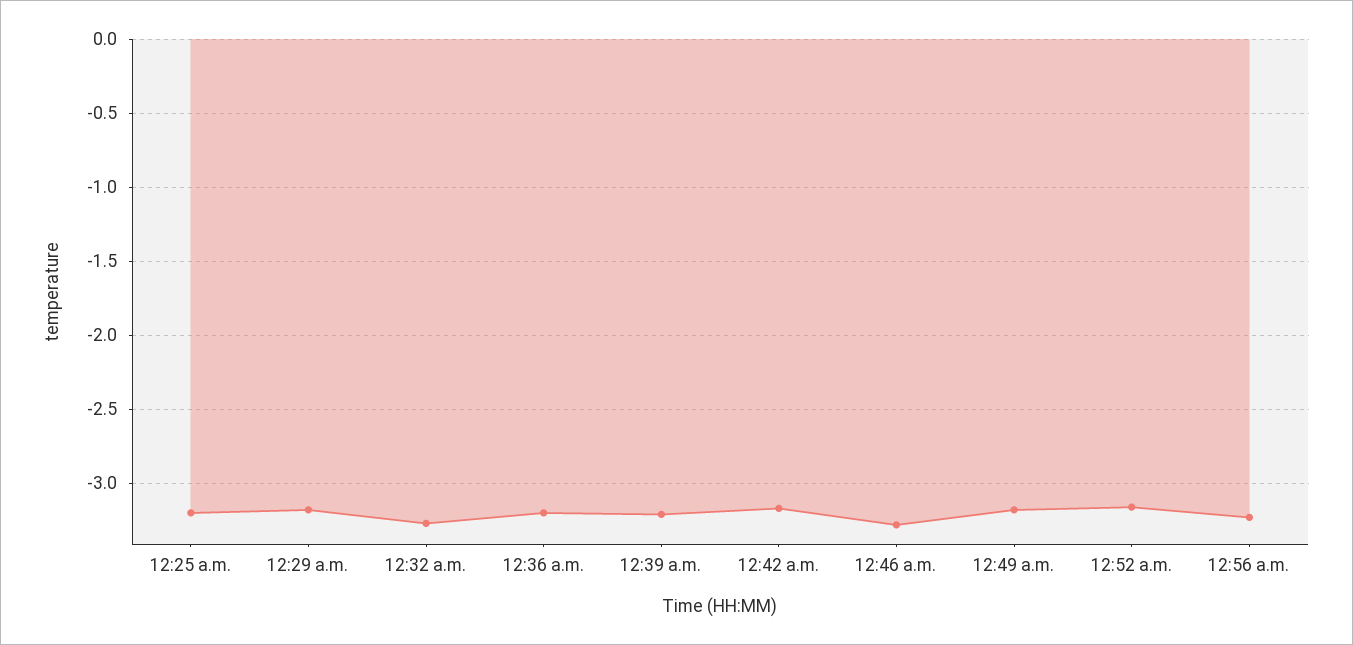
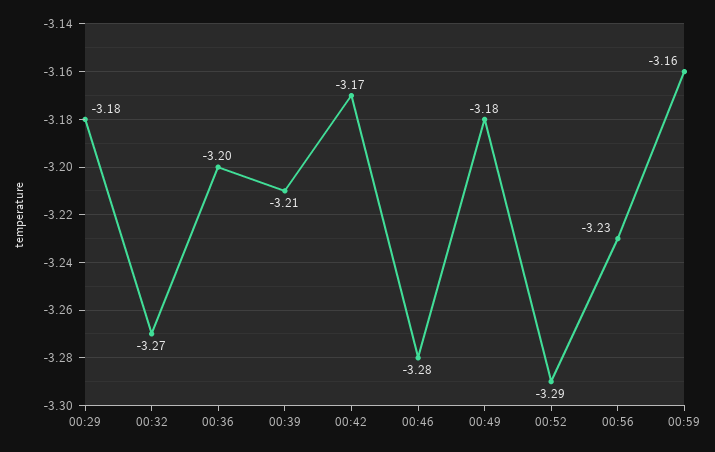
12:25 a.m.: -3.2 -> none
12:52 a.m.: -3.15 -> -3.29
00:59: none -> -3.16

